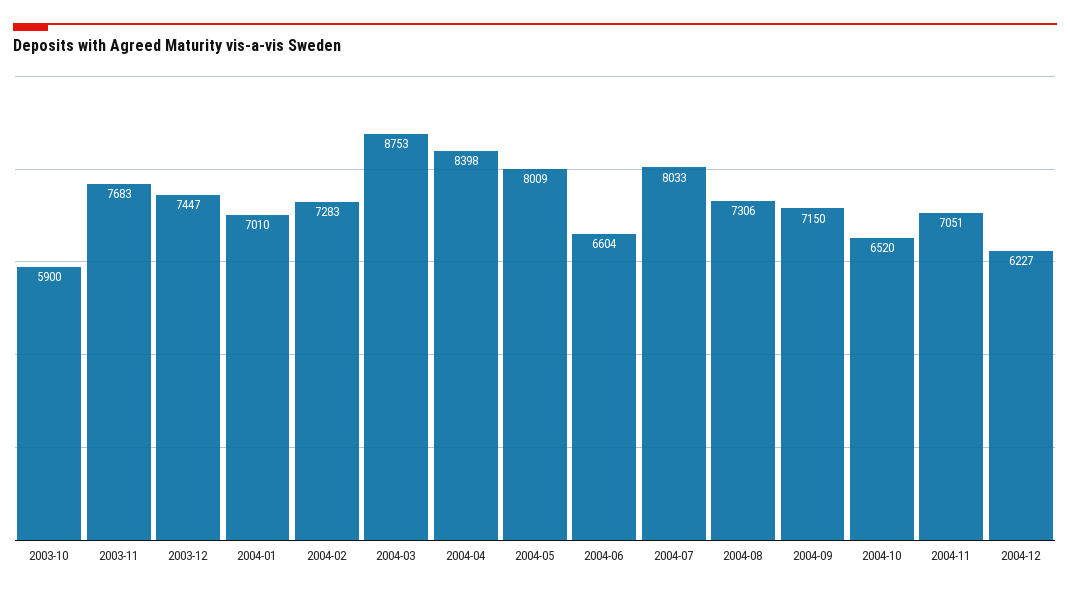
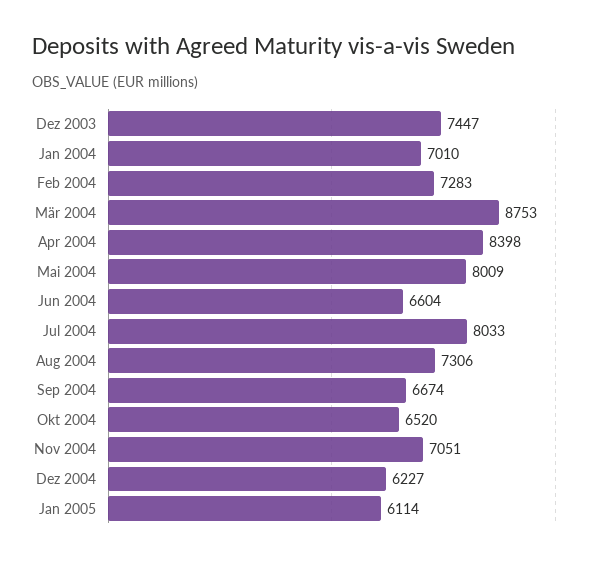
2003-10: 5900 -> none
2003-11: 7683 -> none
2004-09: 7150 -> 6674
Jan 2005: none -> 6114

